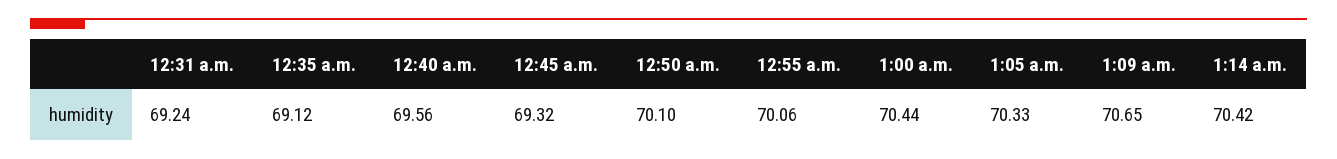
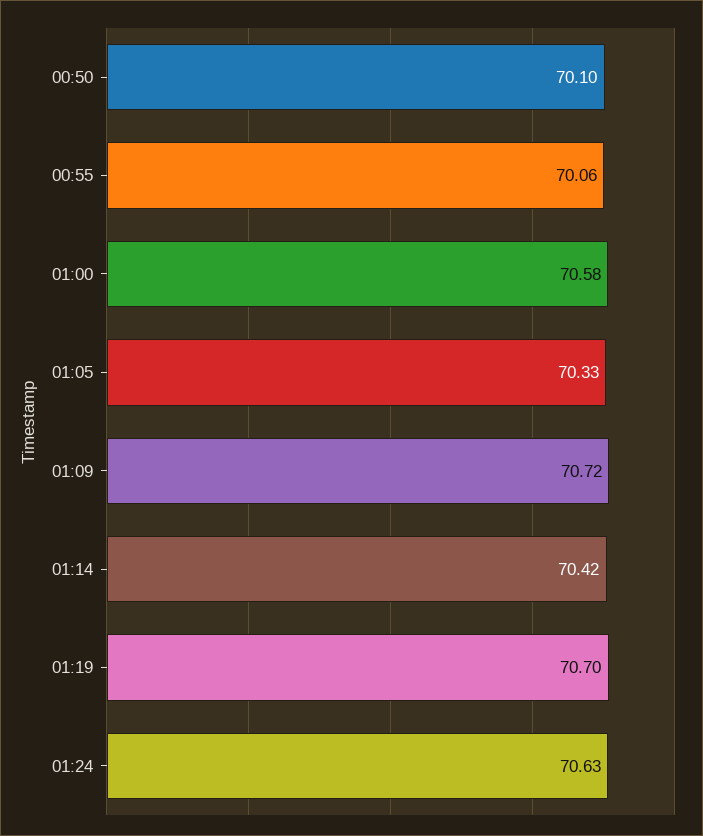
12:31 a.m.: 69.24 -> none
12:35 a.m.: 69.12 -> none
12:40 a.m.: 69.56 -> none
12:45 a.m.: 69.32 -> none
1:00 a.m.: 70.44 -> 70.58
1:09 a.m.: 70.65 -> 70.72
01:19: none -> 70.7
01:24: none -> 70.63

